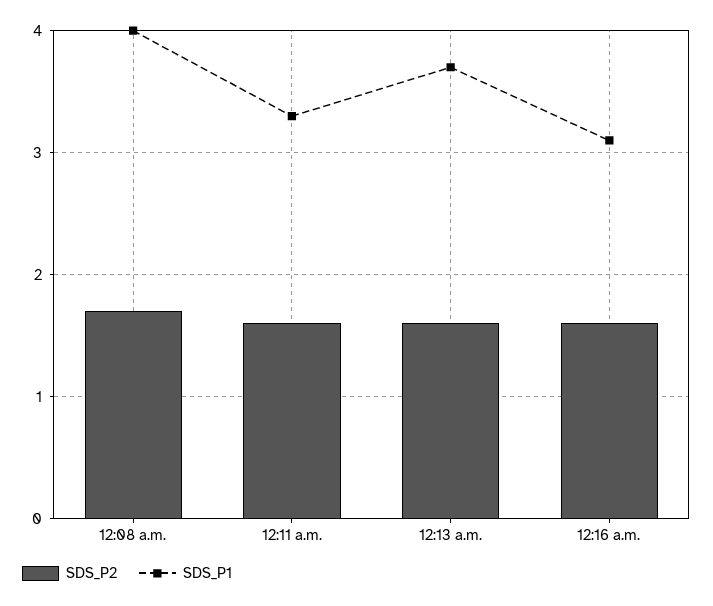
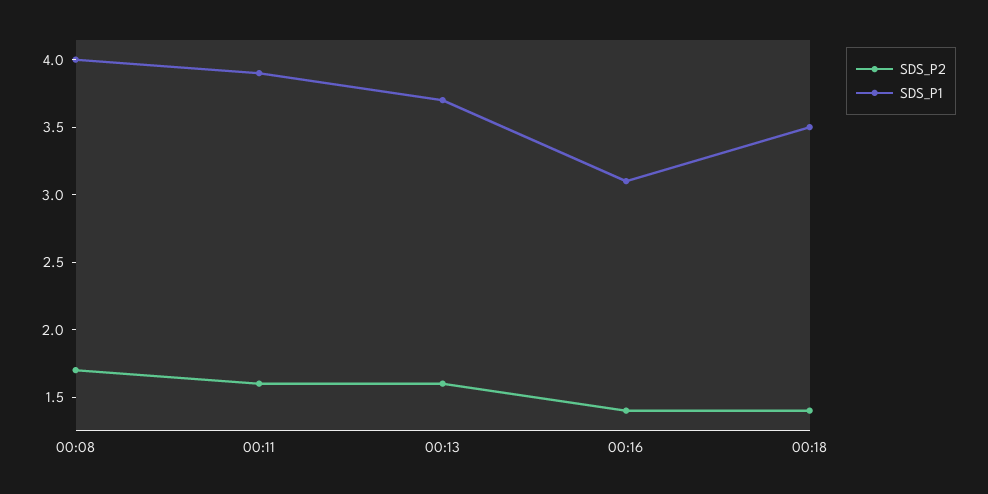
SDS_P1, 12:11 a.m.: 3.3 -> 3.9
SDS_P2, 12:16 a.m.: 1.6 -> 1.4
SDS_P2, 00:18: none -> 1.4
SDS_P1, 00:18: none -> 3.5

